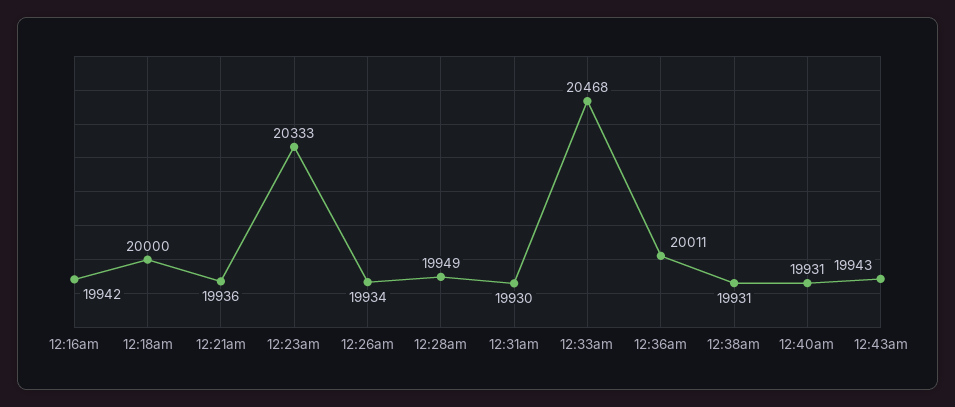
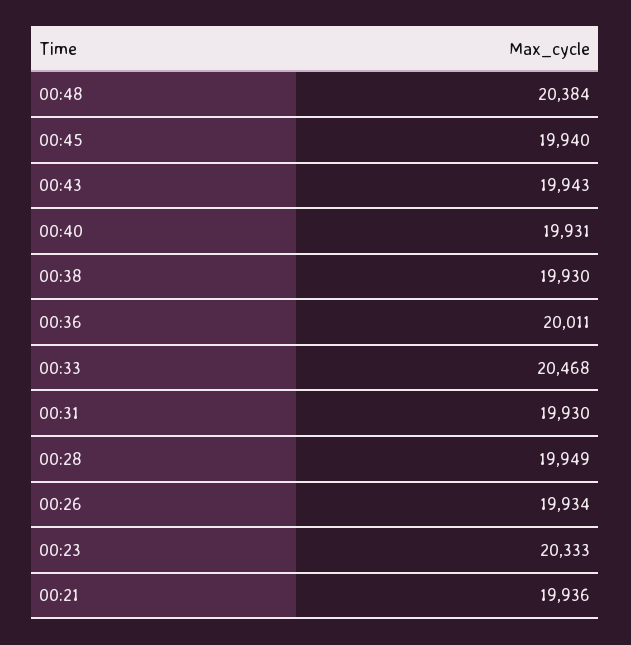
12:16am: 19942 -> none
12:18am: 20000 -> none
12:38am: 19931 -> 19930
00:48: none -> 20384
00:45: none -> 19940

